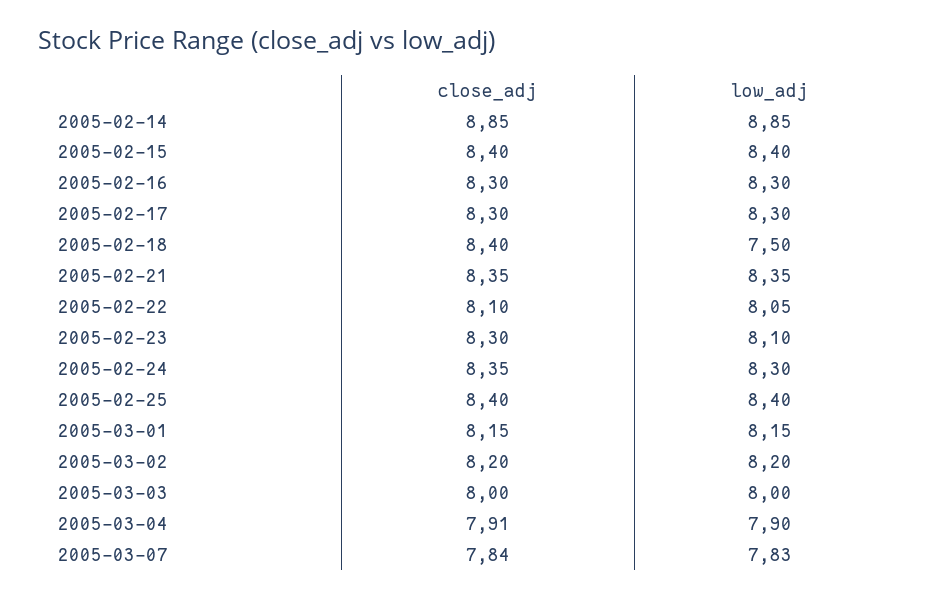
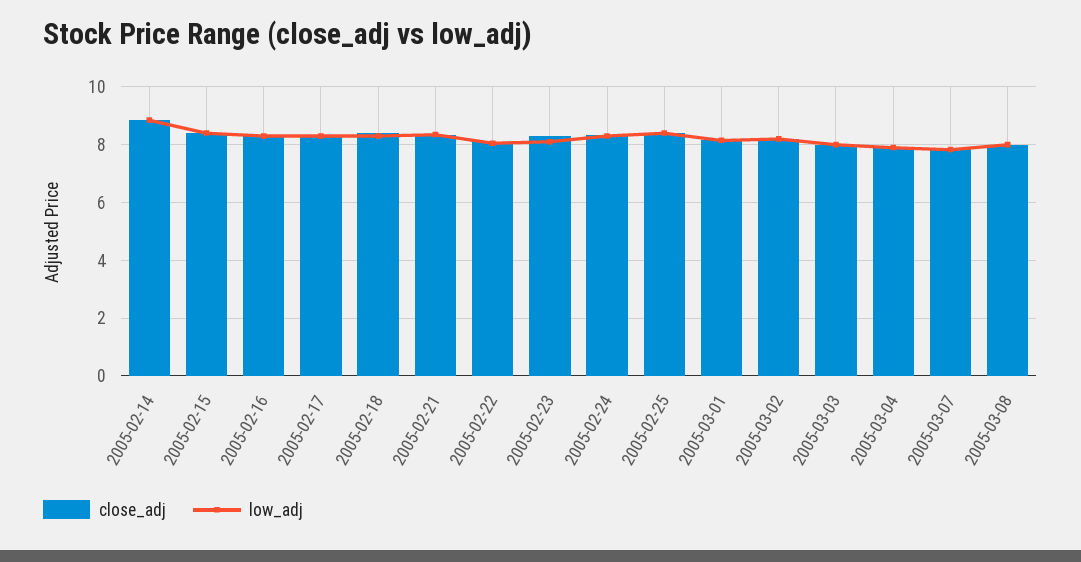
low_adj, 2005-02-18: 7.5 -> 8.25
close_adj, 2005-03-08: none -> 8
low_adj, 2005-03-08: none -> 8

